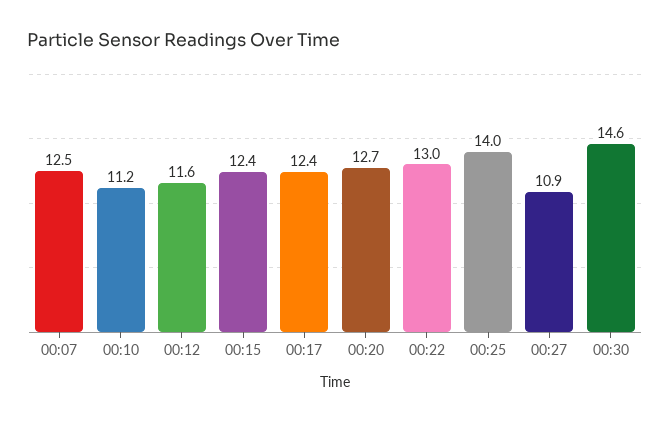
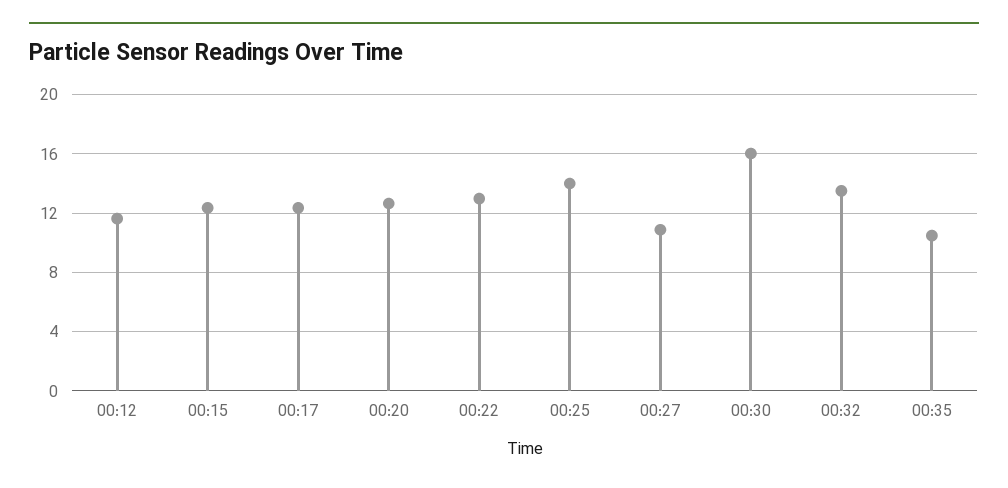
00:07: 12.5 -> none
00:10: 11.2 -> none
00:30: 14.6 -> 16
00:32: none -> 13.5
00:35: none -> 10.5

